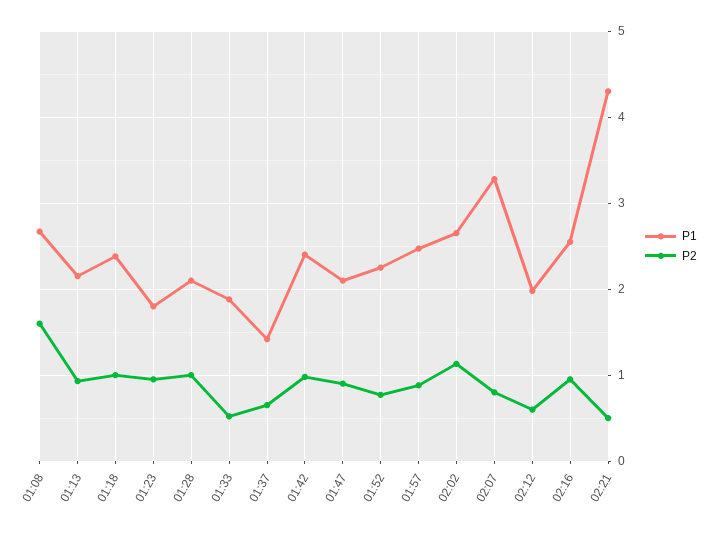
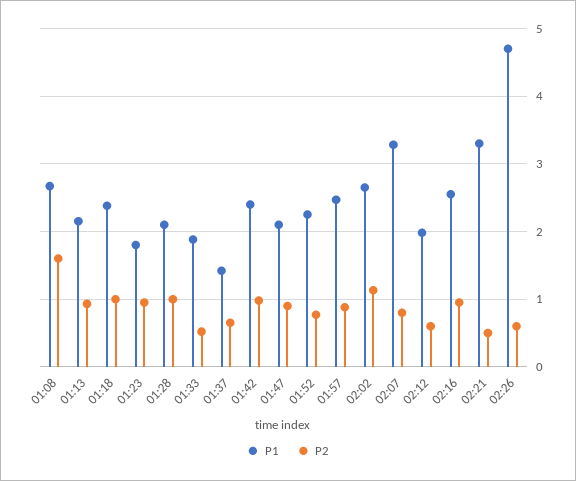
P1, 02:21: 4.3 -> 3.3
P1, 02:26: none -> 4.7
P2, 02:26: none -> 0.6

